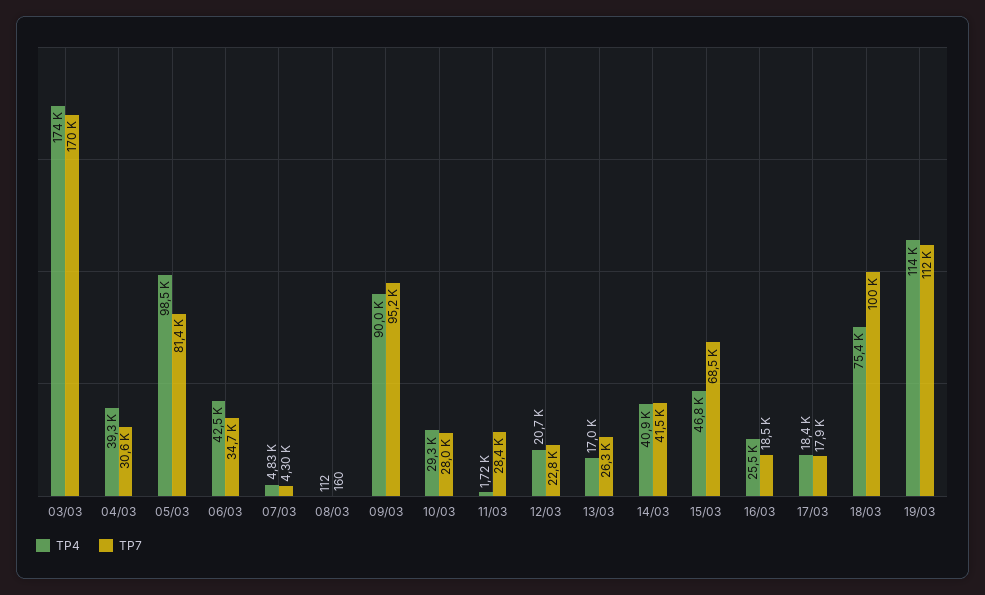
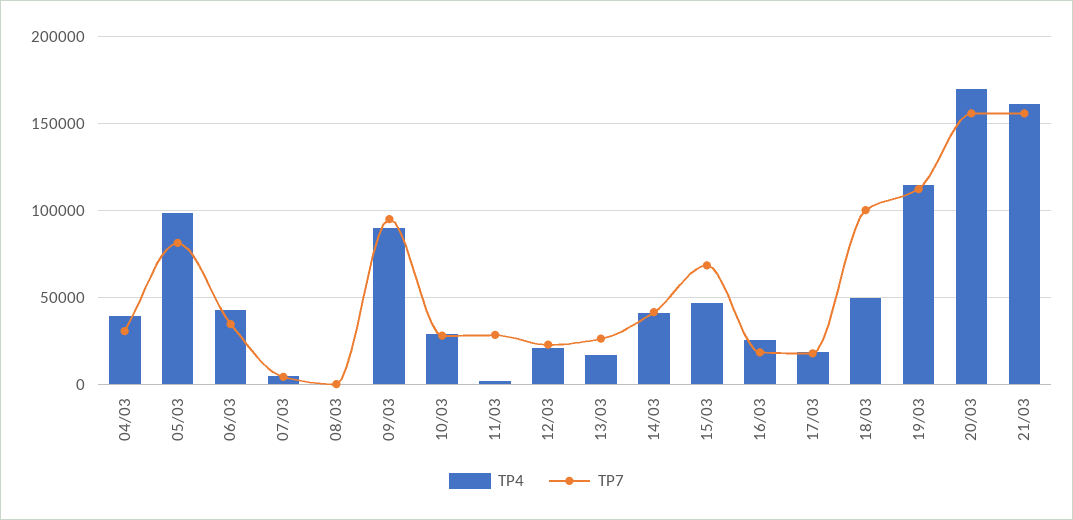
TP4, 03/03: 174000 -> none
TP7, 03/03: 170000 -> none
TP4, 18/03: 75400 -> 50000
TP4, 20/03: none -> 170000
TP7, 20/03: none -> 155000
TP4, 21/03: none -> 160000
TP7, 21/03: none -> 155000

